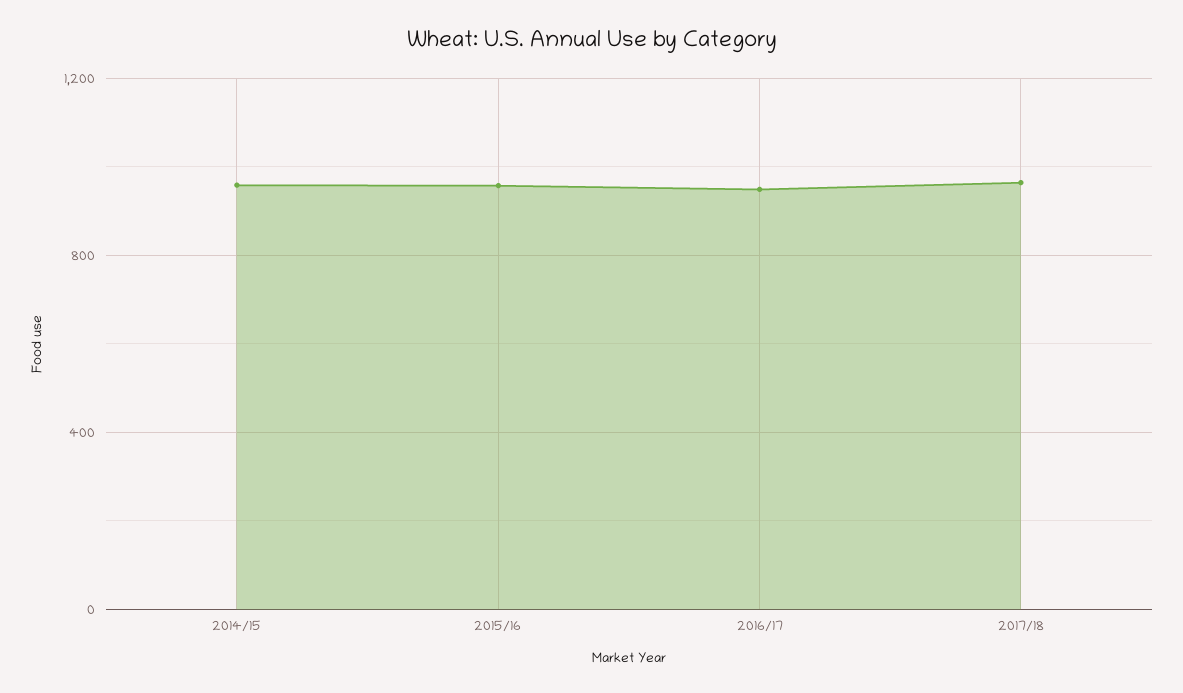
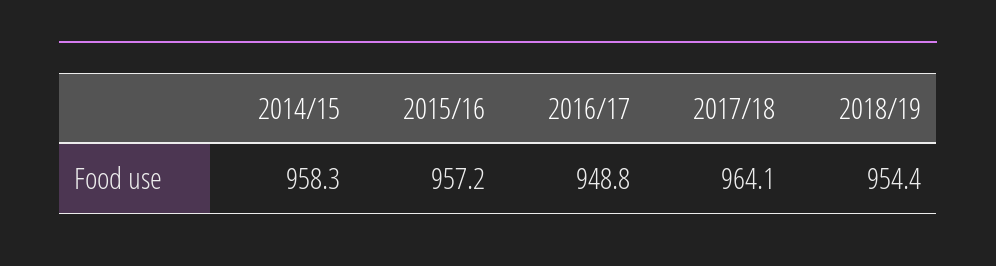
2018/19: none -> 954.4

